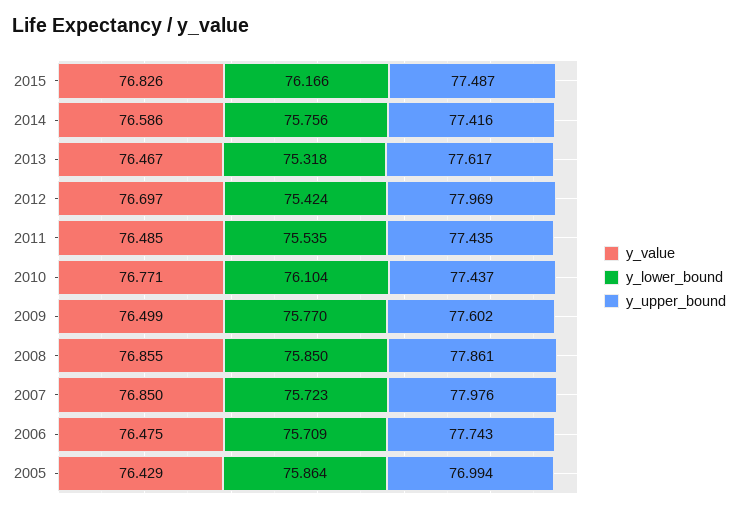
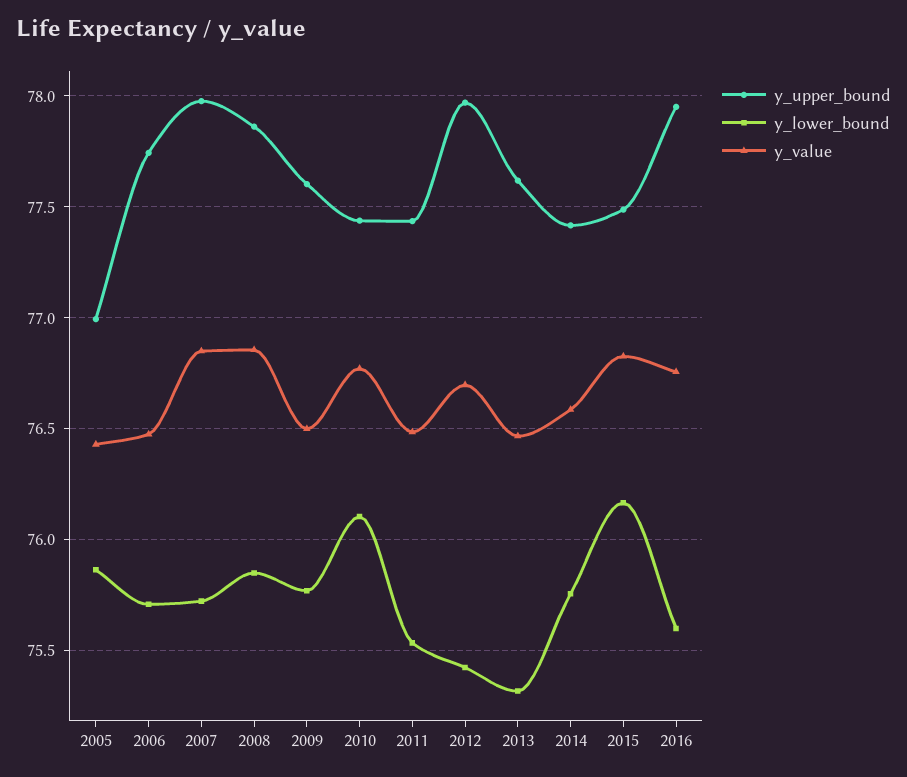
y_upper_bound, 2016: none -> 77.95
y_lower_bound, 2016: none -> 75.6
y_value, 2016: none -> 76.75

